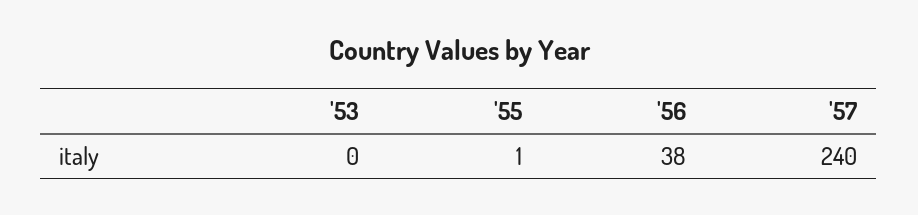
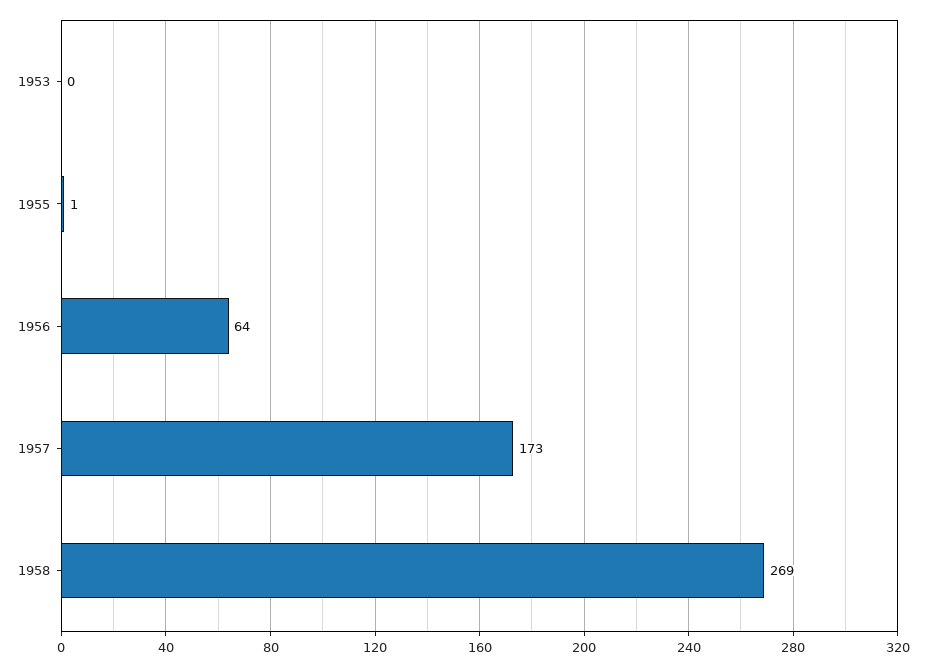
'56: 38 -> 64
'57: 240 -> 173
1958: none -> 269

